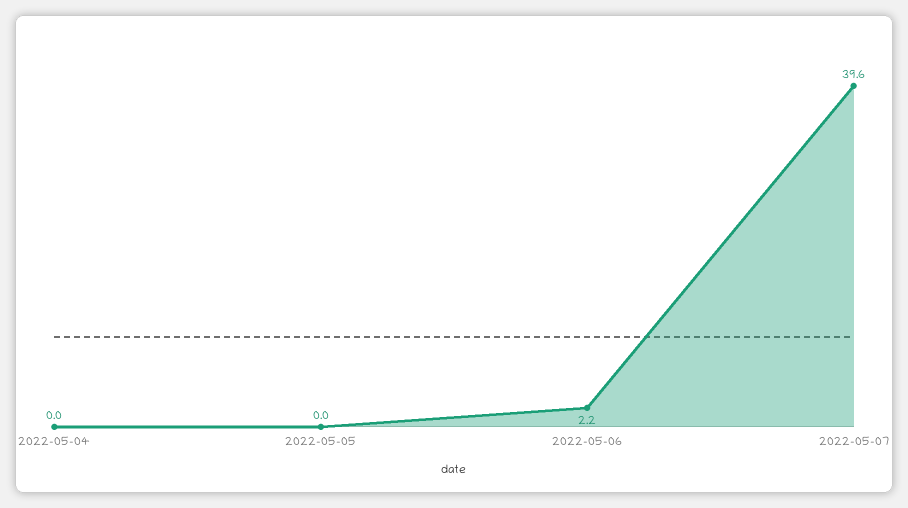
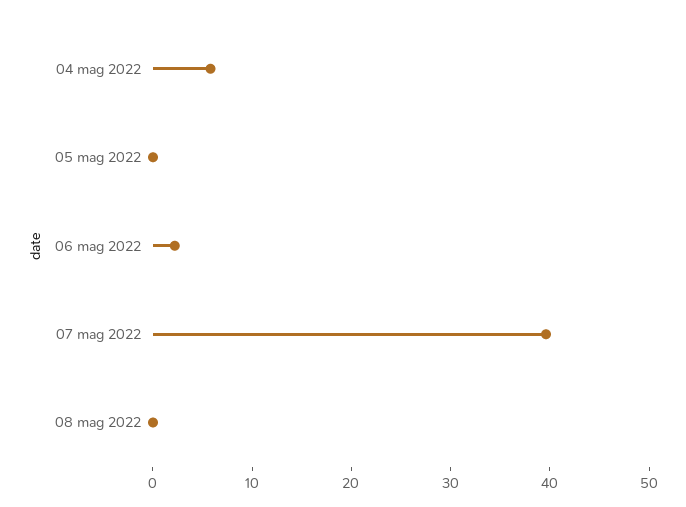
2022-05-04: 0 -> 6
08 mag 2022: none -> 0

